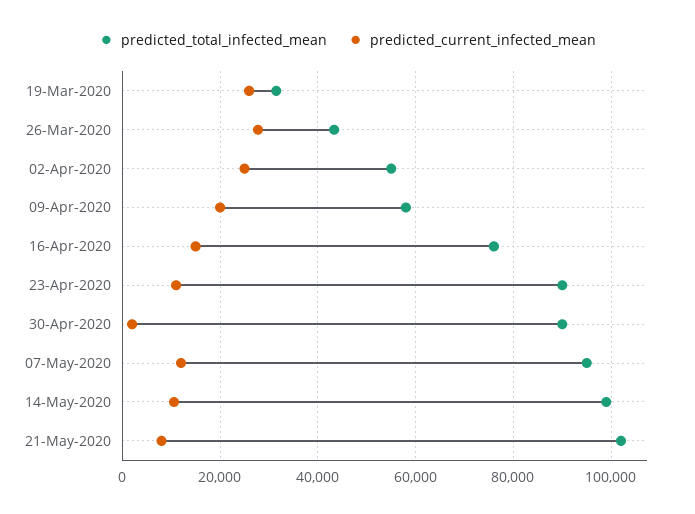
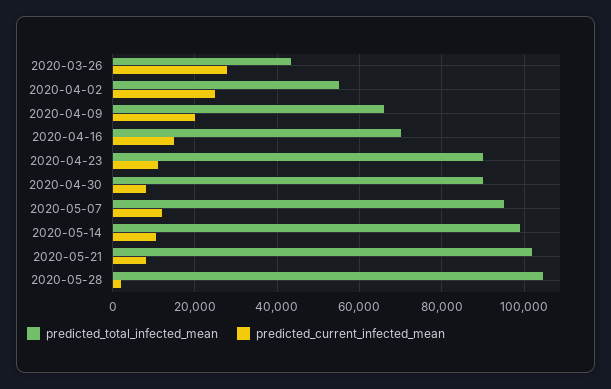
predicted_total_infected_mean, 19-Mar-2020: 32000 -> none
predicted_current_infected_mean, 19-Mar-2020: 26000 -> none
predicted_total_infected_mean, 09-Apr-2020: 58000 -> 66000
predicted_total_infected_mean, 16-Apr-2020: 76000 -> 70000
predicted_current_infected_mean, 30-Apr-2020: 2000 -> 8000
predicted_total_infected_mean, 2020-05-28: none -> 104000
predicted_current_infected_mean, 2020-05-28: none -> 2000

